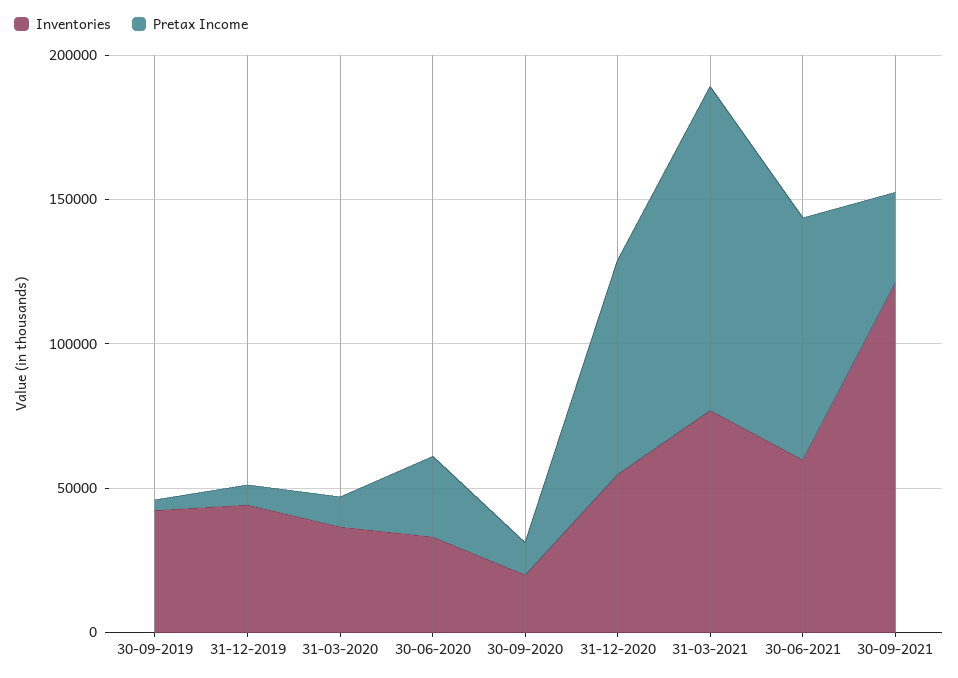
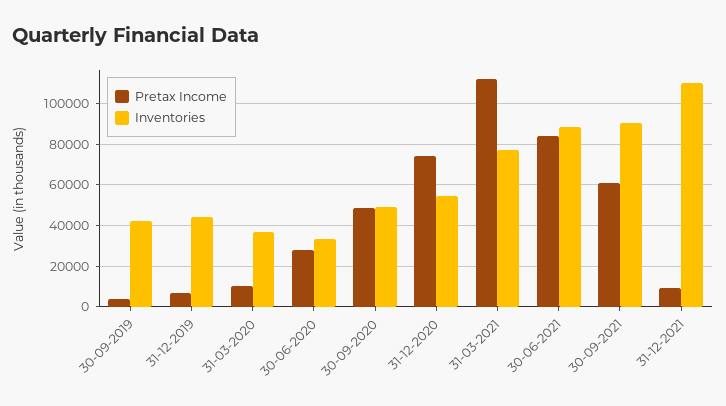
Inventories, 30-09-2020: 20000 -> 50000
Pretax Income, 30-09-2020: 10000 -> 50000
Inventories, 30-06-2021: 60000 -> 90000
Inventories, 30-09-2021: 120000 -> 90000
Pretax Income, 30-09-2021: 30000 -> 60000
Pretax Income, 31-12-2021: none -> 10000
Inventories, 31-12-2021: none -> 110000

